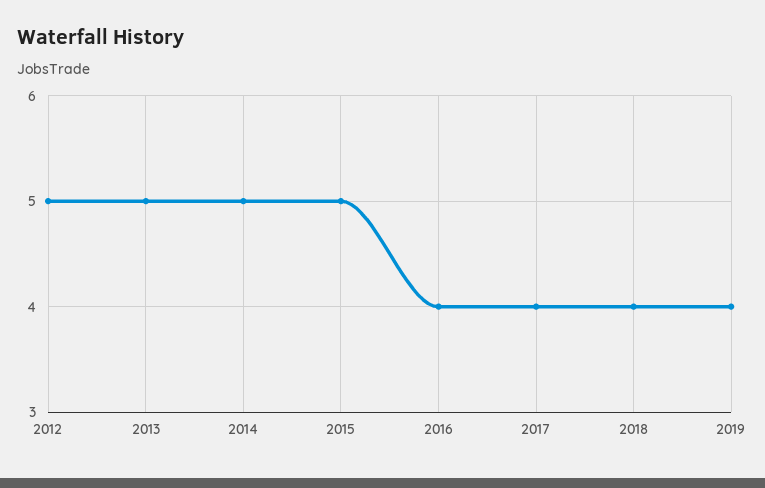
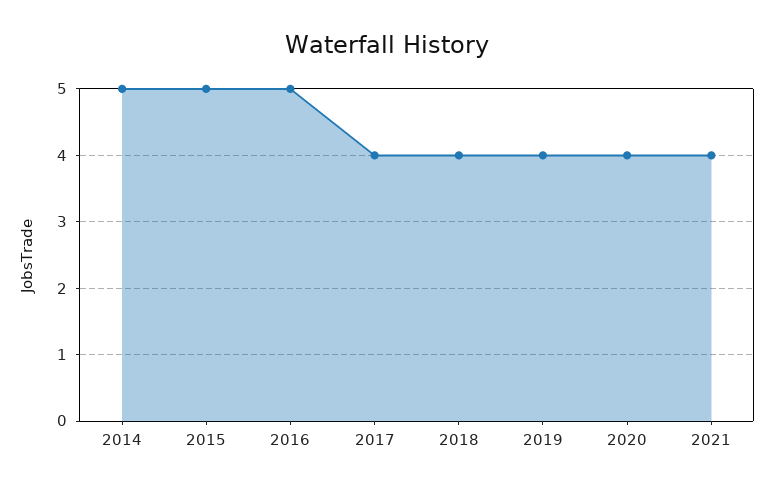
2012: 5 -> none
2013: 5 -> none
2016: 4 -> 5
2020: none -> 4
2021: none -> 4

